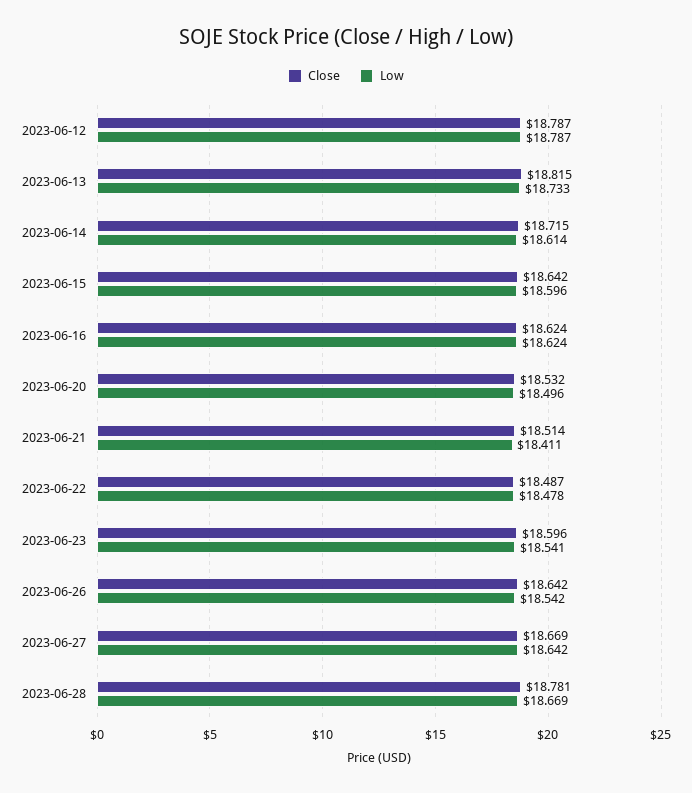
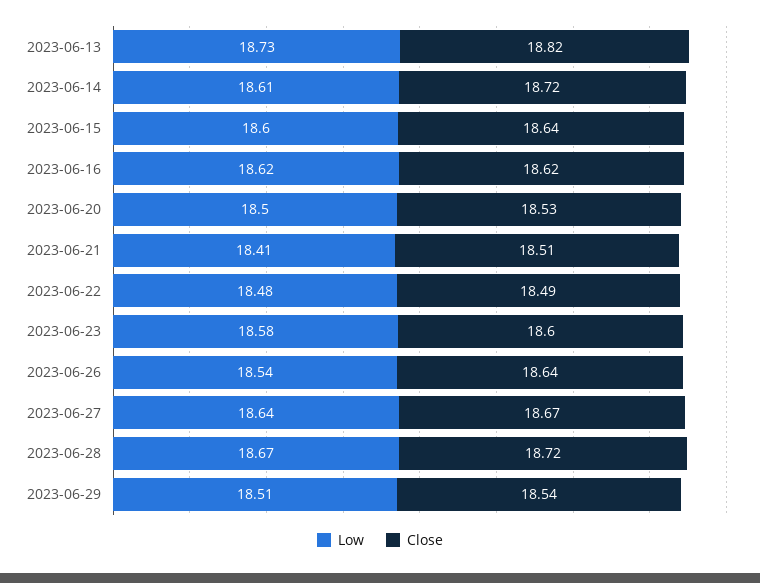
Close, 2023-06-12: 18.787 -> none
Low, 2023-06-12: 18.787 -> none
Low, 2023-06-23: 18.541 -> 18.58
Close, 2023-06-28: 18.781 -> 18.72
Low, 2023-06-29: none -> 18.51
Close, 2023-06-29: none -> 18.54

